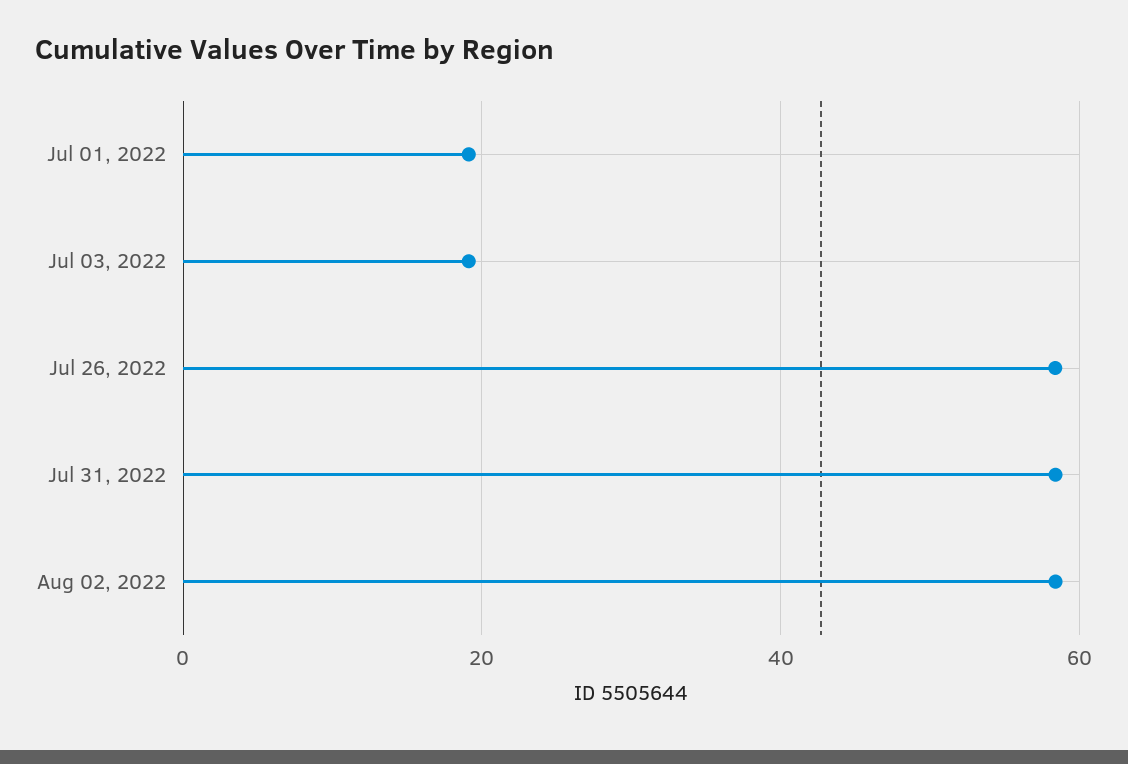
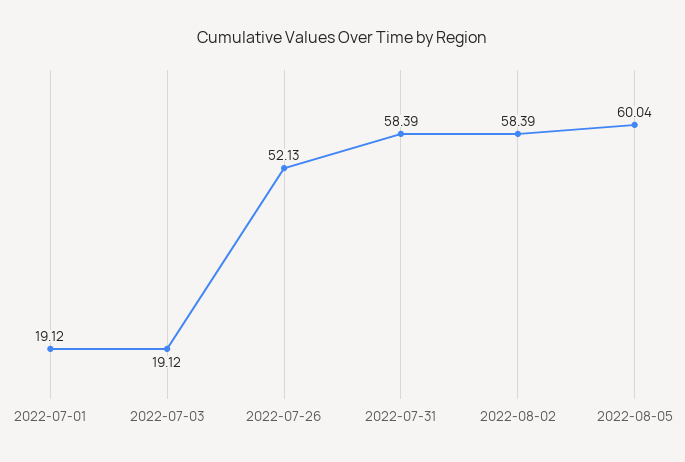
Jul 26, 2022: 58 -> 52.13
2022-08-05: none -> 60.04

